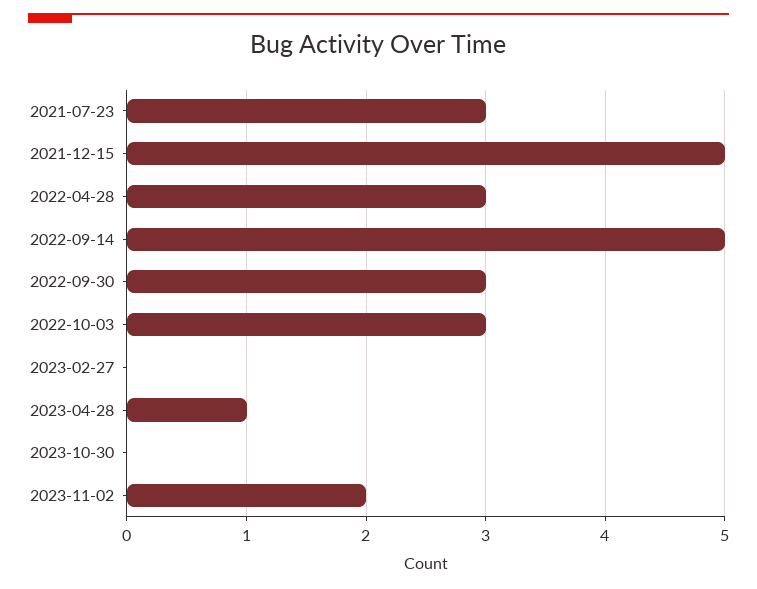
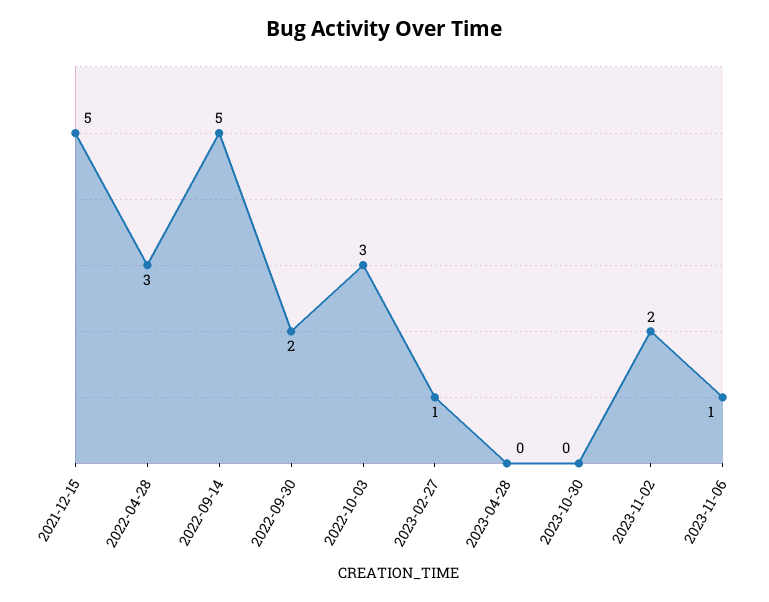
2021-07-23: 3 -> none
2022-09-30: 3 -> 2
2023-02-27: 0 -> 1
2023-04-28: 1 -> 0
2023-11-06: none -> 1

